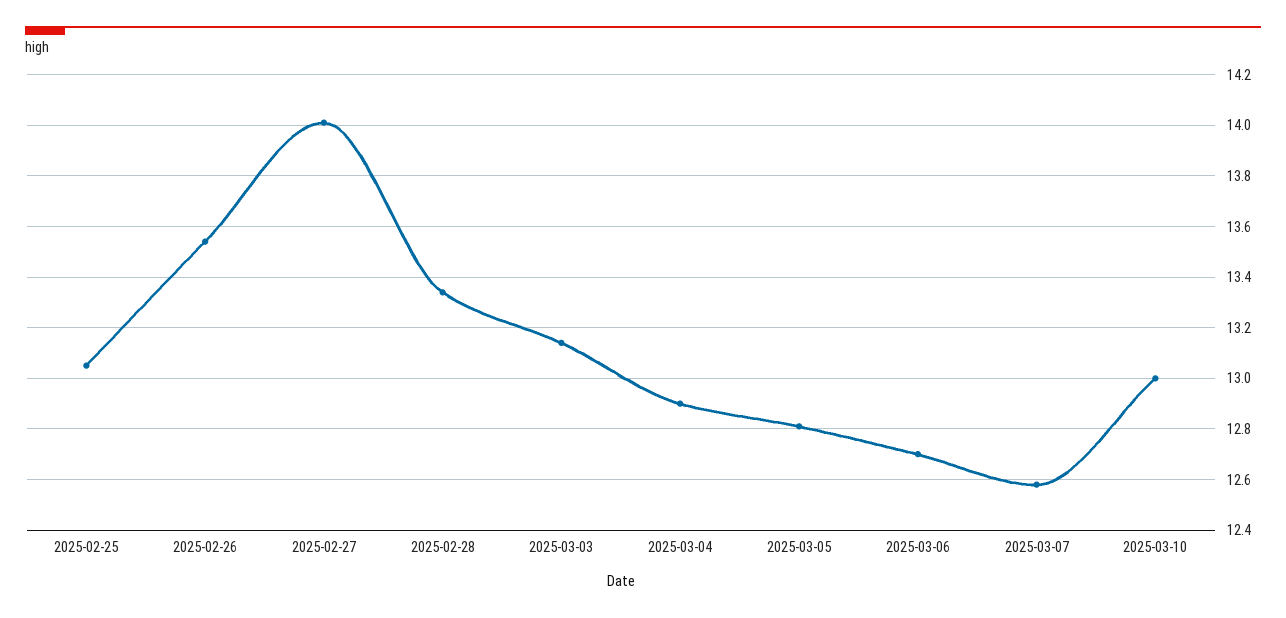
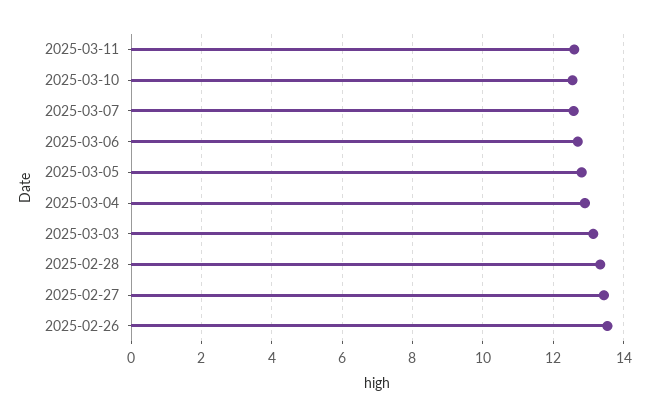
2025-02-25: 13.05 -> none
2025-02-27: 14 -> 13.4
2025-03-10: 13 -> 12.6
2025-03-11: none -> 12.6

